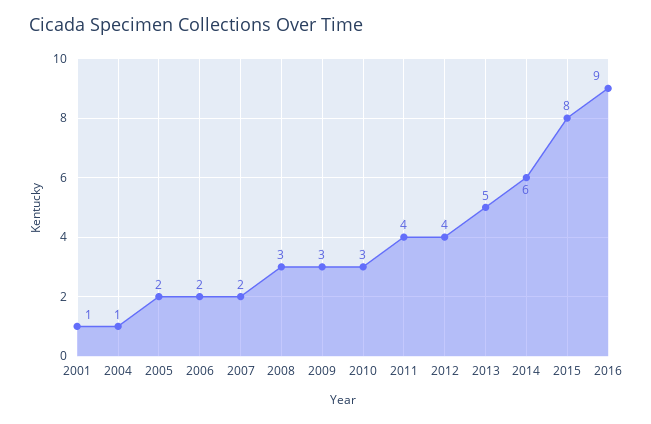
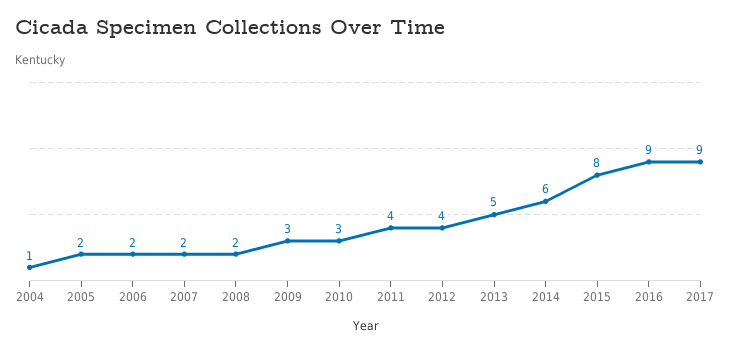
2001: 1 -> none
2008: 3 -> 2
2017: none -> 9

